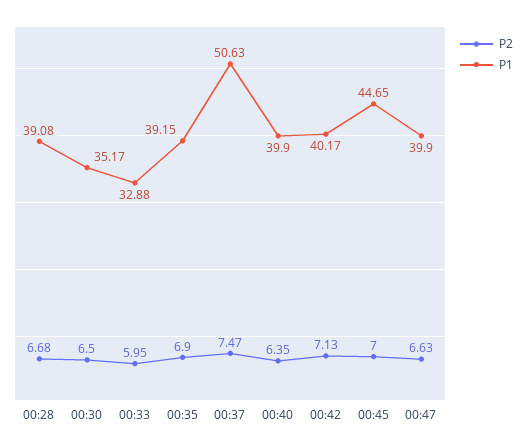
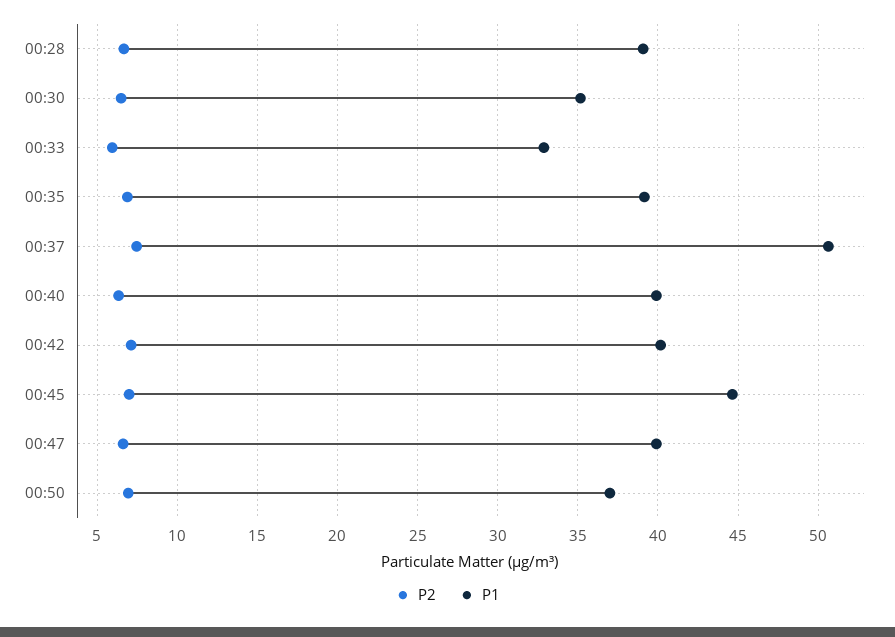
P2, 00:50: none -> 7
P1, 00:50: none -> 37

